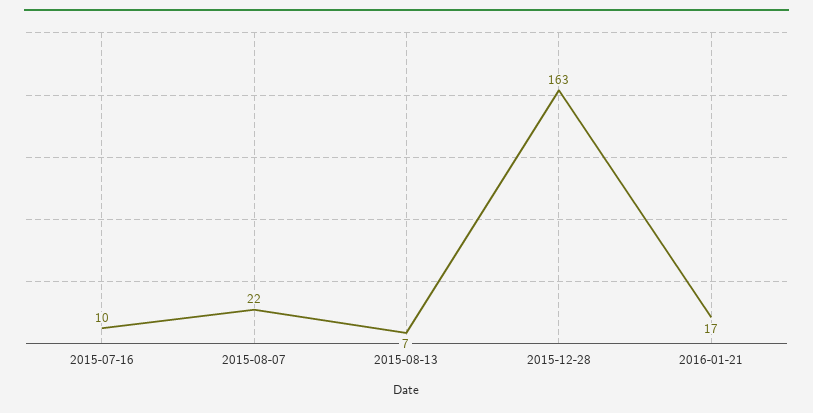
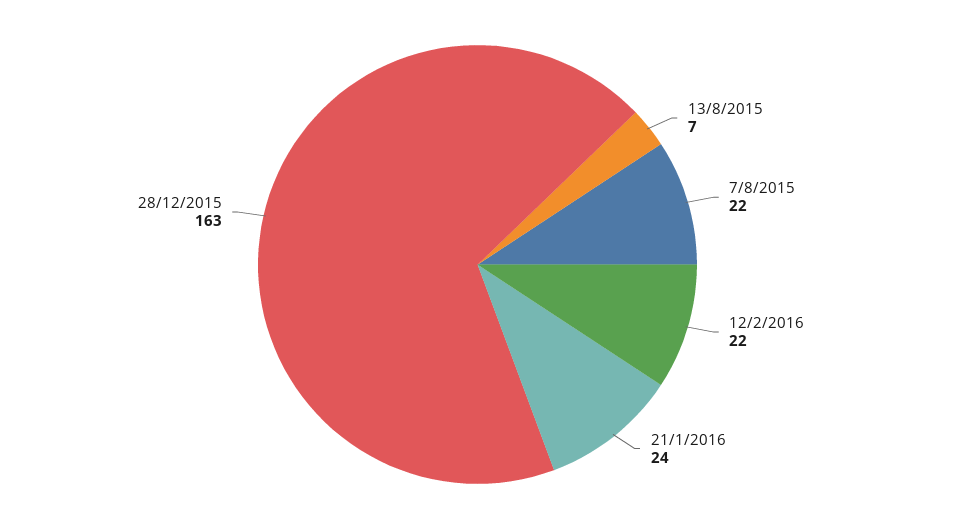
2015-07-16: 10 -> none
2016-01-21: 17 -> 24
12/2/2016: none -> 22

